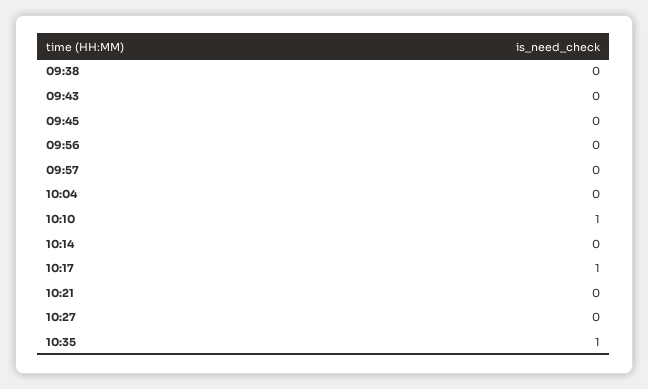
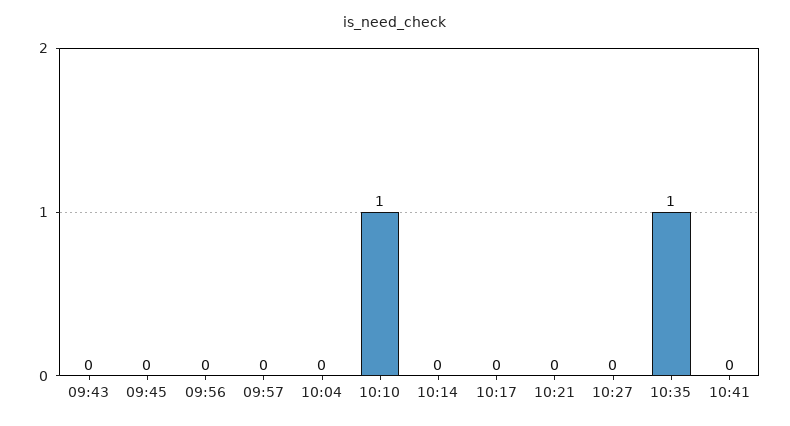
09:38: 0 -> none
10:17: 1 -> 0
10:41: none -> 0

